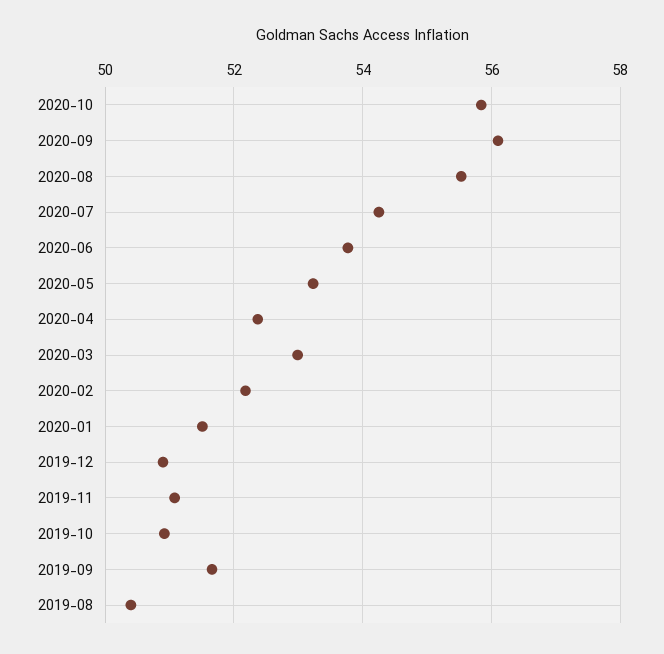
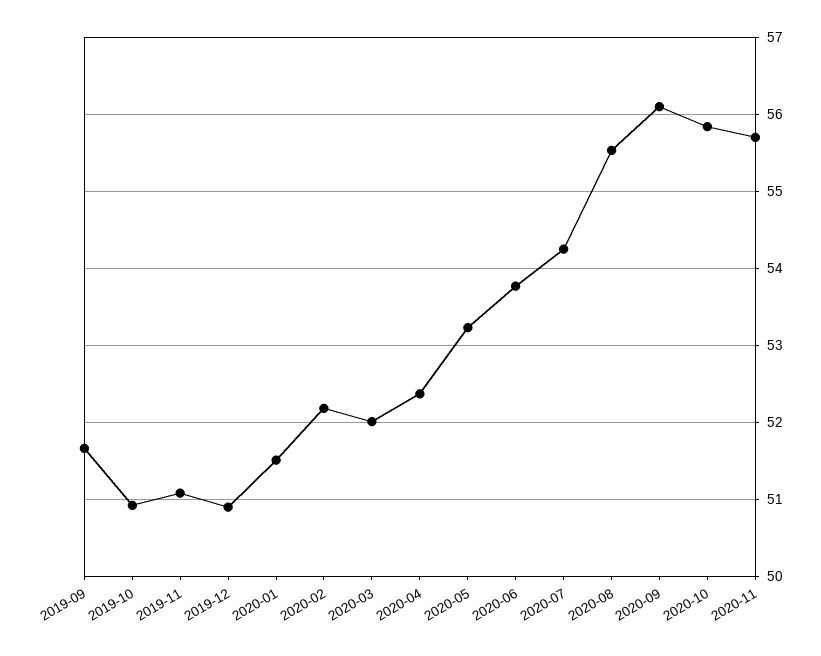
2020-03: 53 -> 52
2019-08: 50.4 -> none
2020-11: none -> 55.7

